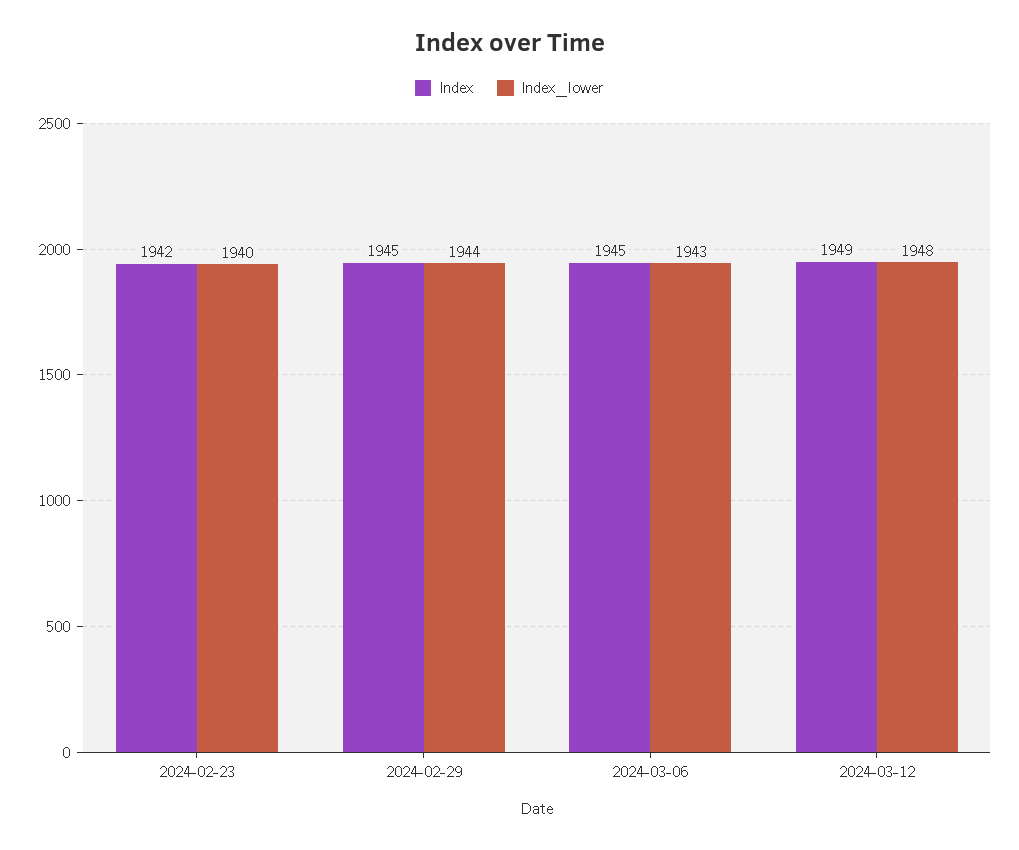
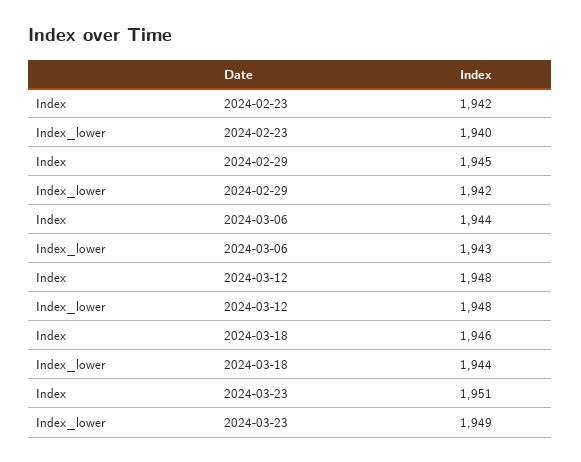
Index_lower, 2024-02-29: 1944 -> 1942
Index, 2024-03-06: 1945 -> 1944
Index, 2024-03-12: 1949 -> 1948
Index, 2024-03-18: none -> 1946
Index_lower, 2024-03-18: none -> 1944
Index, 2024-03-23: none -> 1951
Index_lower, 2024-03-23: none -> 1949

